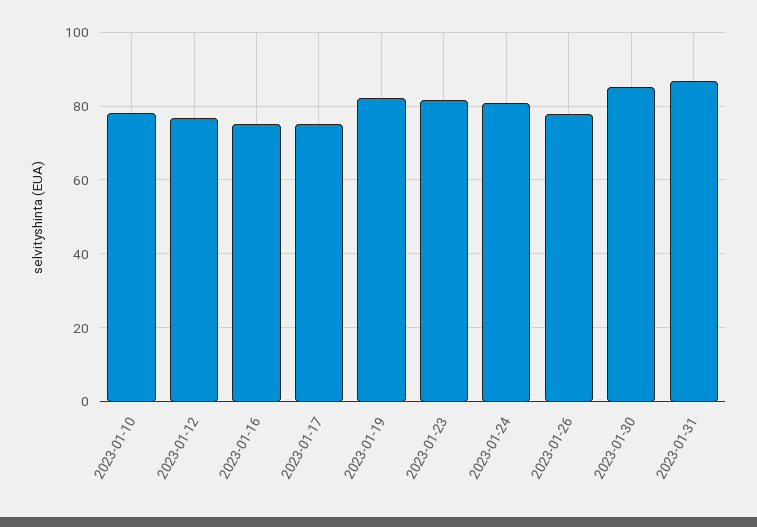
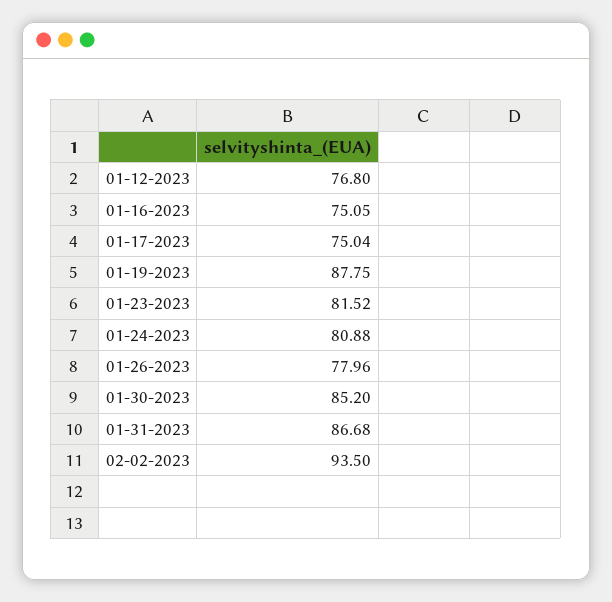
2023-01-10: 78 -> none
2023-01-19: 82 -> 87.75
02-02-2023: none -> 93.5

